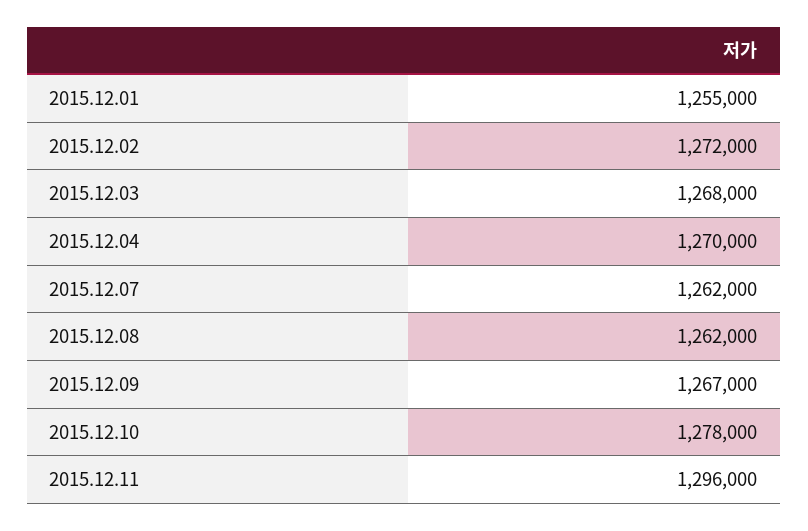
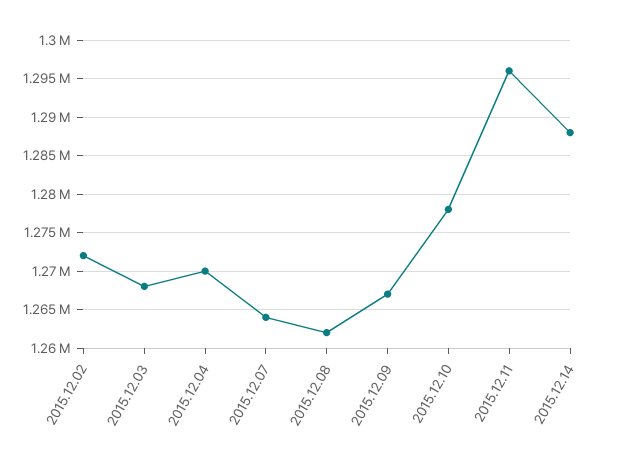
2015.12.01: 1255000 -> none
2015.12.07: 1262000 -> 1264000
2015.12.14: none -> 1288000

